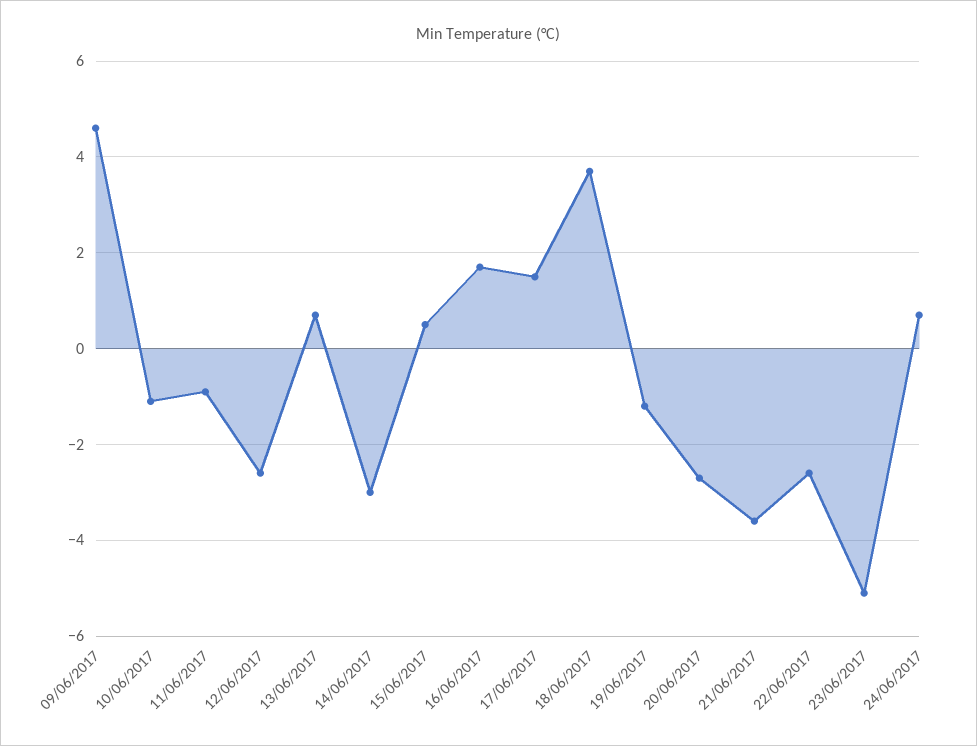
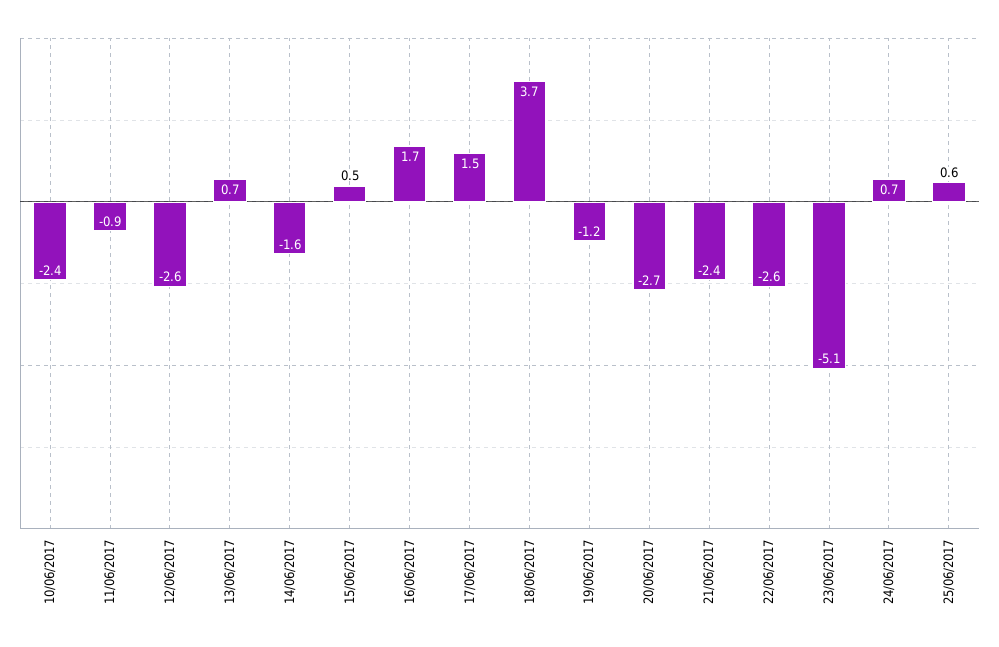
09/06/2017: 4.5 -> none
10/06/2017: -1 -> -2.4
14/06/2017: -3 -> -1.6
21/06/2017: -3.5 -> -2.4
25/06/2017: none -> 0.6

